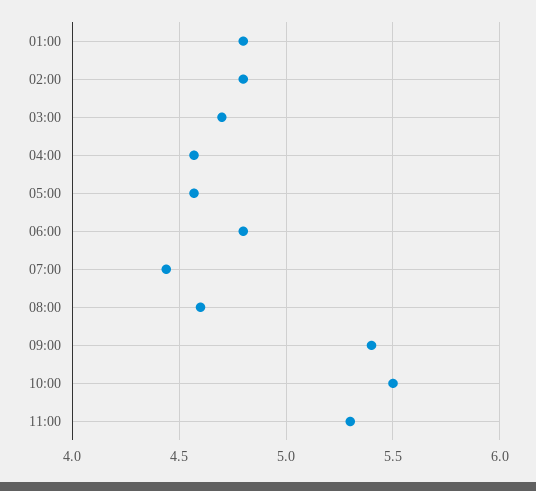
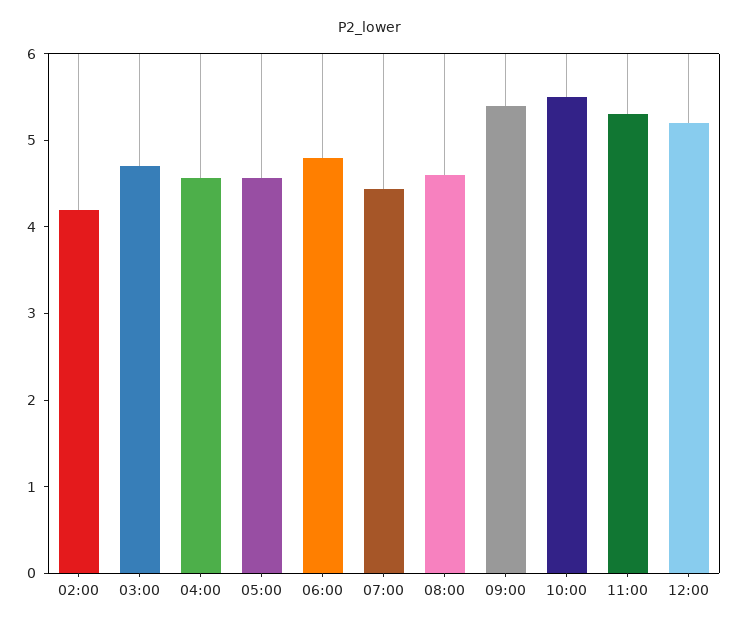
01:00: 4.8 -> none
02:00: 4.8 -> 4.2
12:00: none -> 5.2

